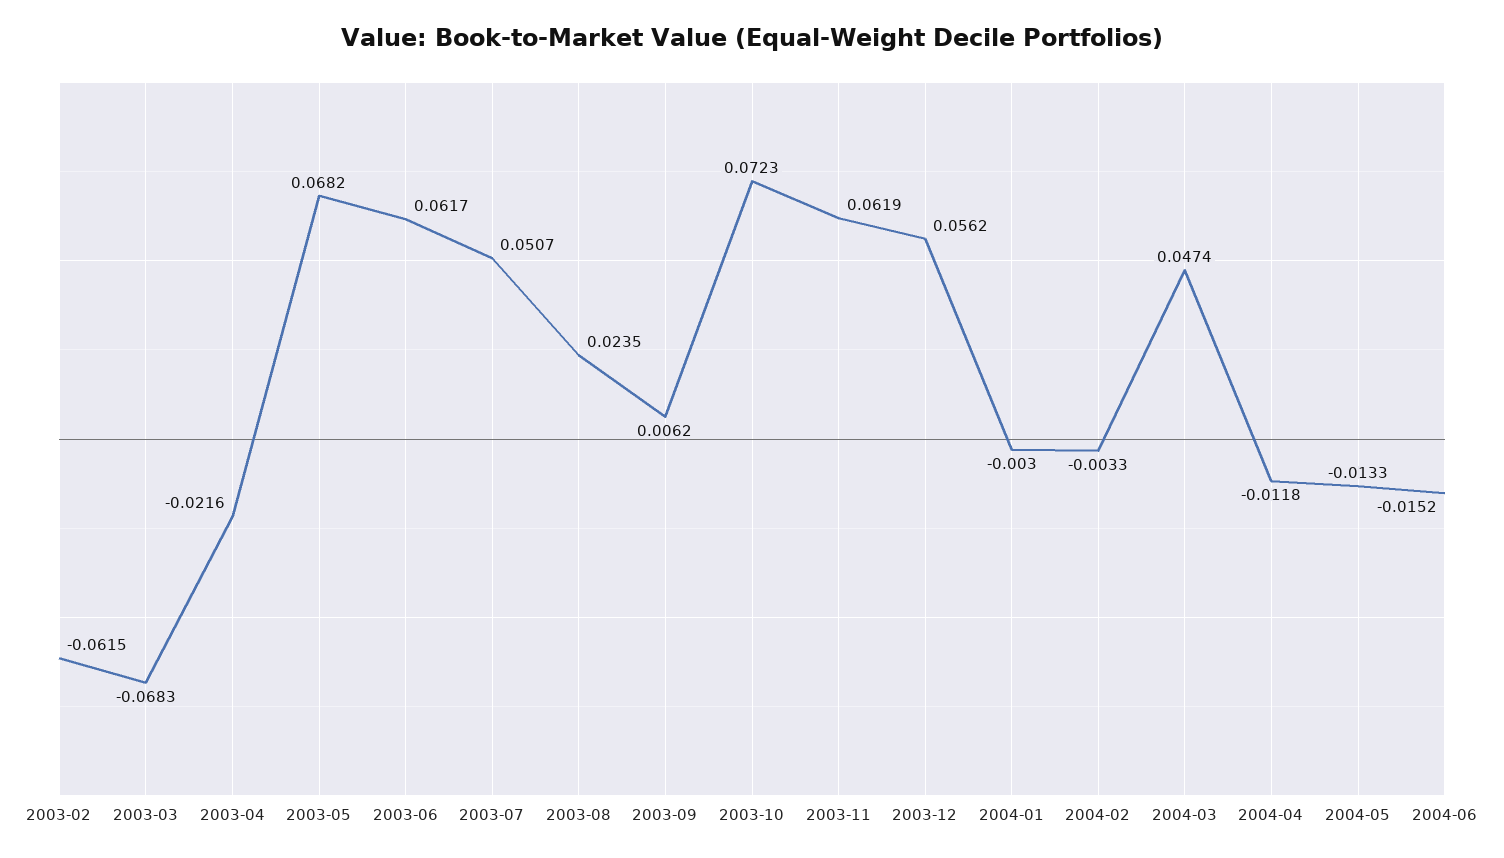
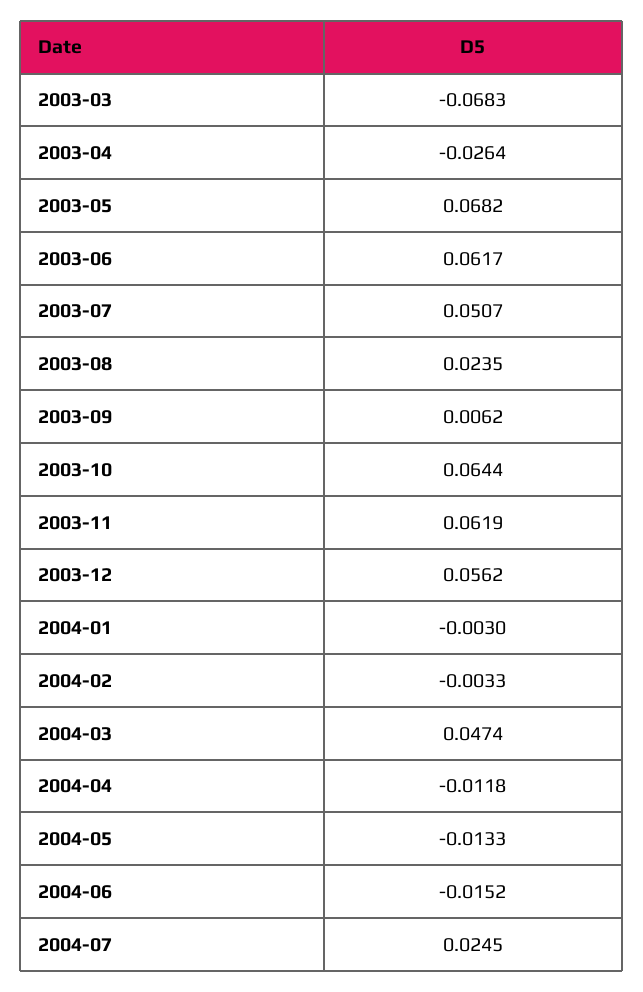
2003-02: -0.0615 -> none
2003-04: -0.0216 -> -0.0264
2003-10: 0.0723 -> 0.0644
2004-07: none -> 0.0245

